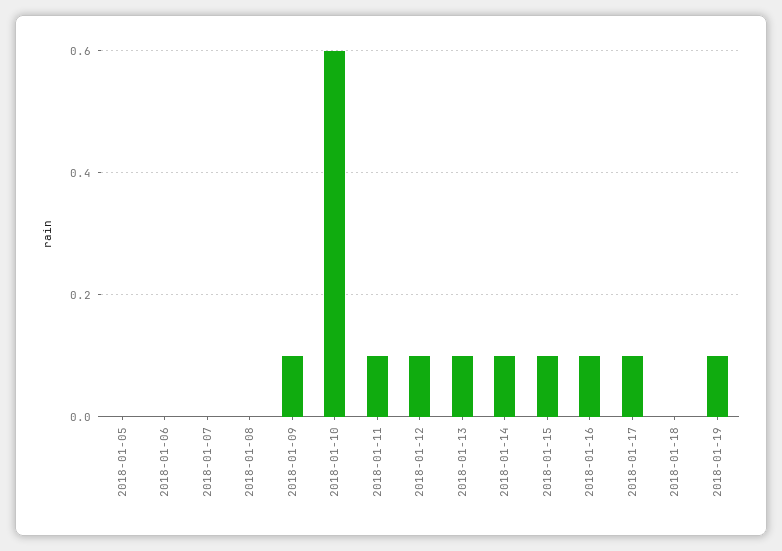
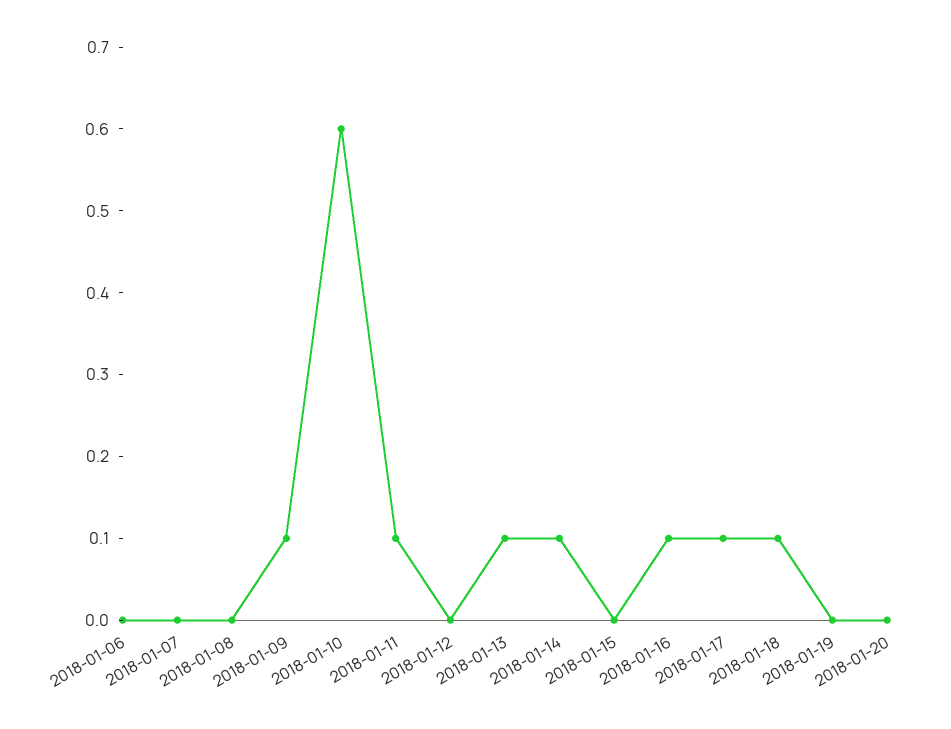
2018-01-05: 0 -> none
2018-01-12: 0.1 -> 0
2018-01-15: 0.1 -> 0
2018-01-18: 0 -> 0.1
2018-01-19: 0.1 -> 0
2018-01-20: none -> 0

